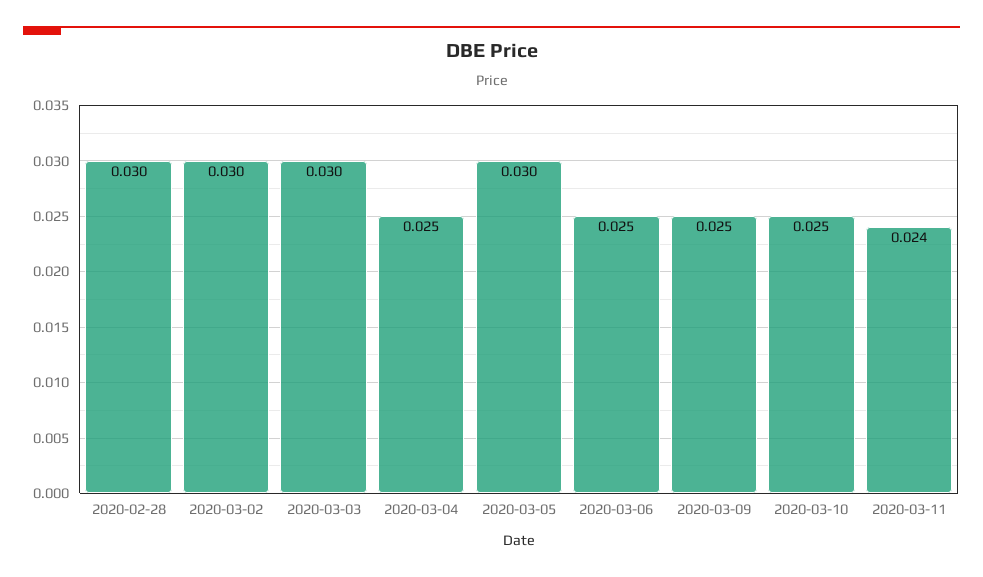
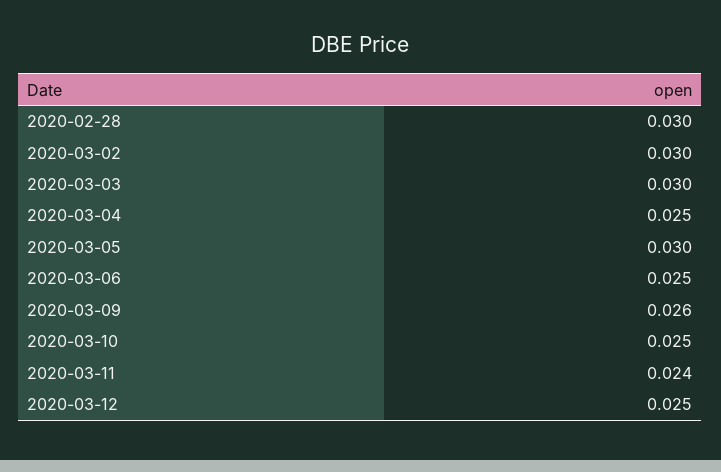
2020-03-09: 0.025 -> 0.026
2020-03-12: none -> 0.025

